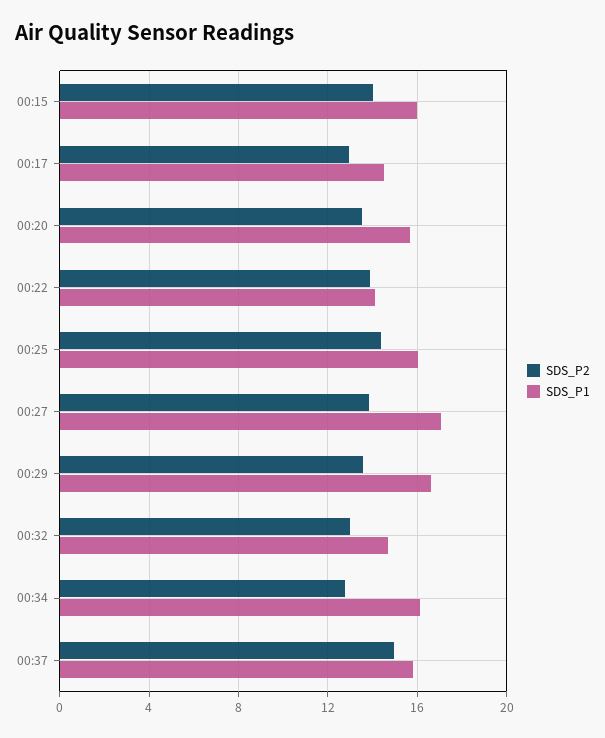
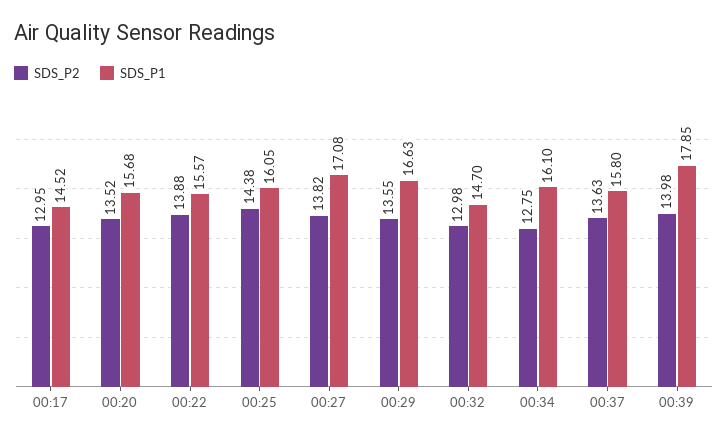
SDS_P2, 00:15: 14 -> none
SDS_P1, 00:15: 16 -> none
SDS_P1, 00:22: 14 -> 15.57
SDS_P2, 00:37: 15 -> 13.63
SDS_P2, 00:39: none -> 13.98
SDS_P1, 00:39: none -> 17.85

